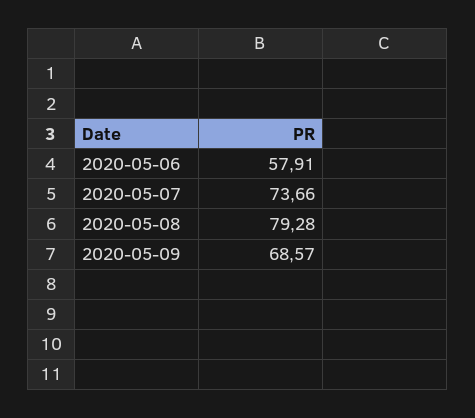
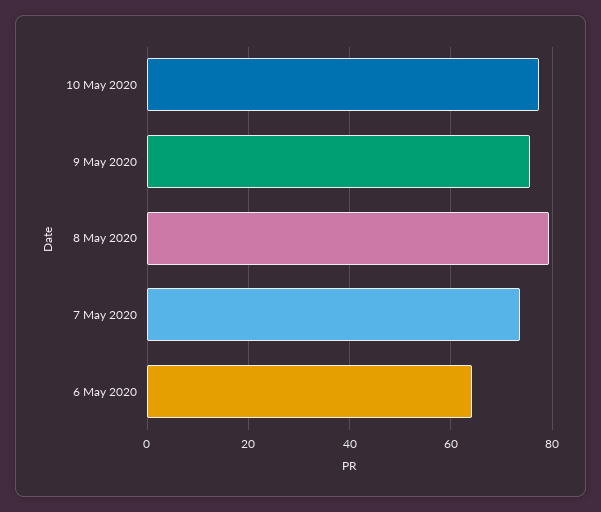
2020-05-06: 57.91 -> 64
2020-05-09: 68.57 -> 76
10 May 2020: none -> 78

